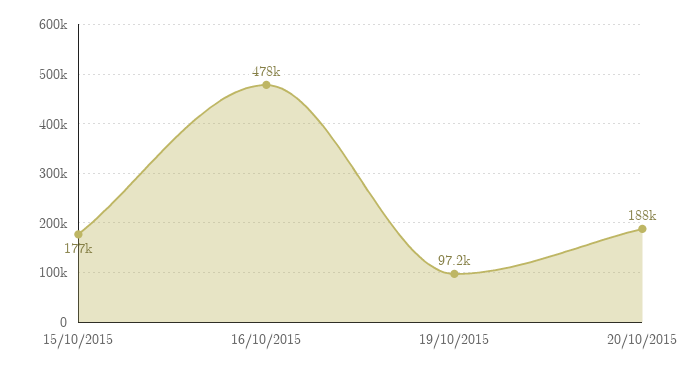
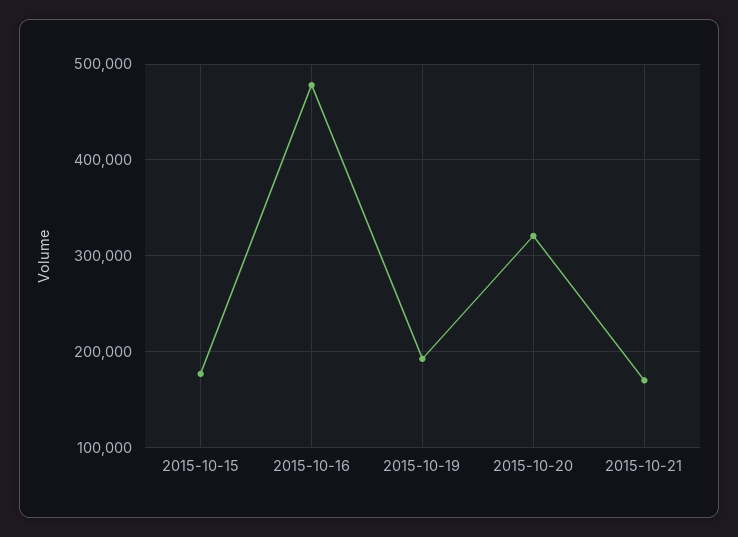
19/10/2015: 97200 -> 190000
20/10/2015: 188000 -> 320000
2015-10-21: none -> 170000

